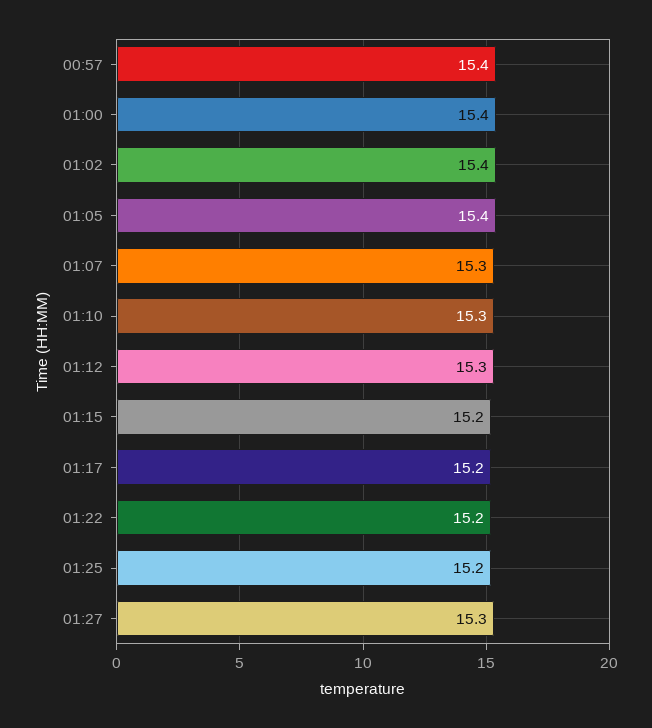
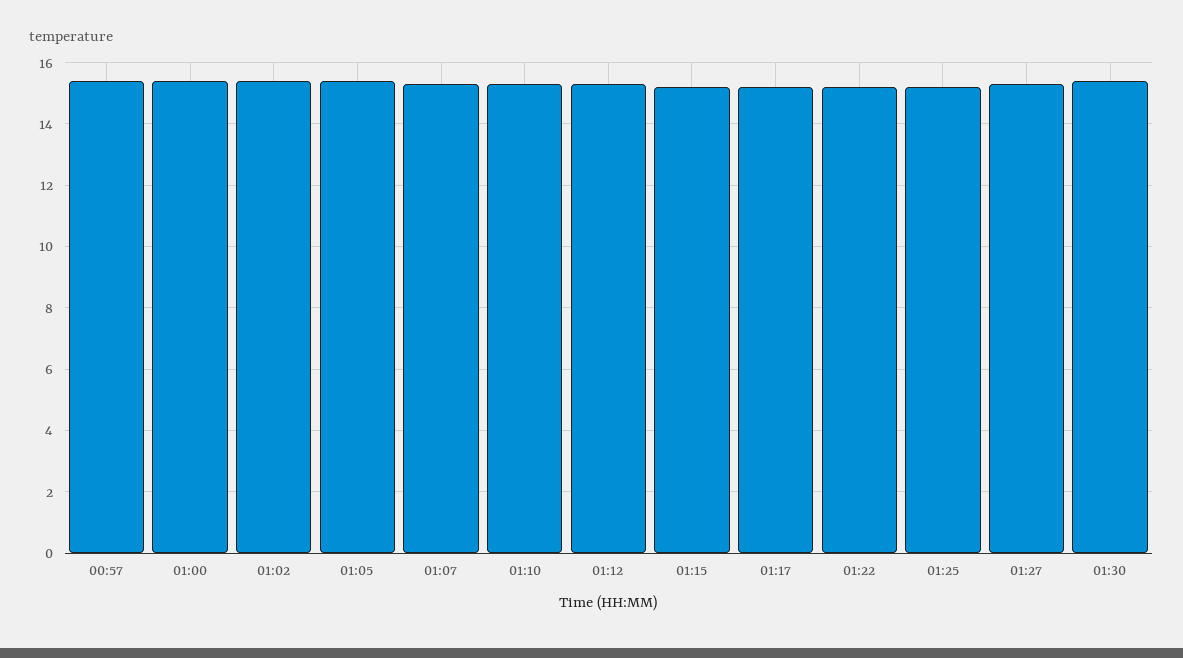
01:30: none -> 15.5

